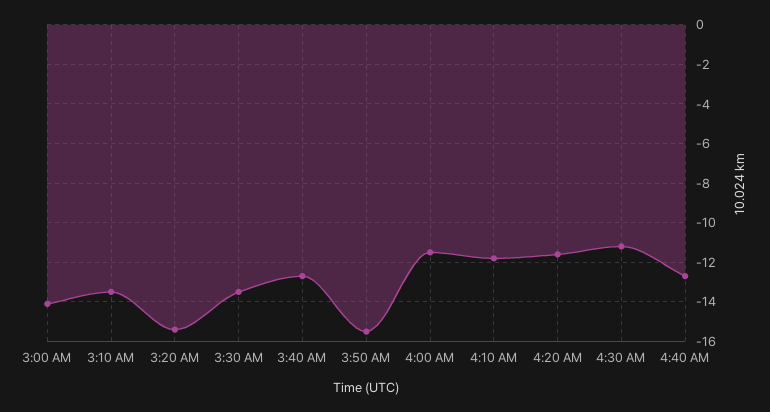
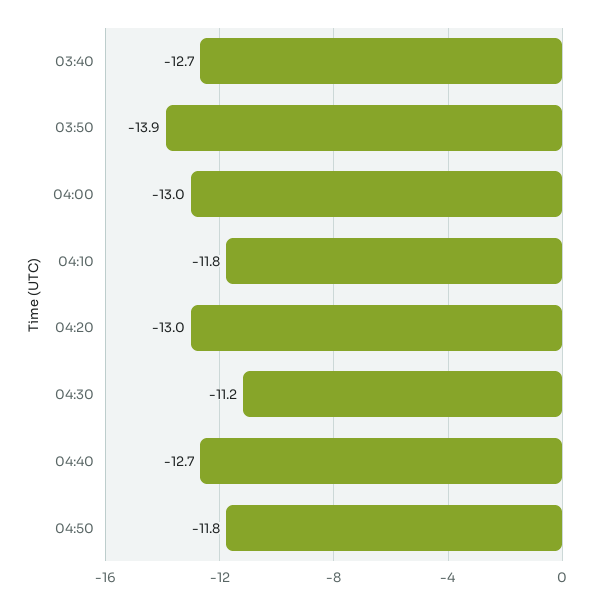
3:00 AM: -14 -> none
3:10 AM: -13.5 -> none
3:20 AM: -15.5 -> none
3:30 AM: -13.5 -> none
3:50 AM: -15.5 -> -13.9
4:00 AM: -11.5 -> -13
4:20 AM: -11.5 -> -13
04:50: none -> -11.8

